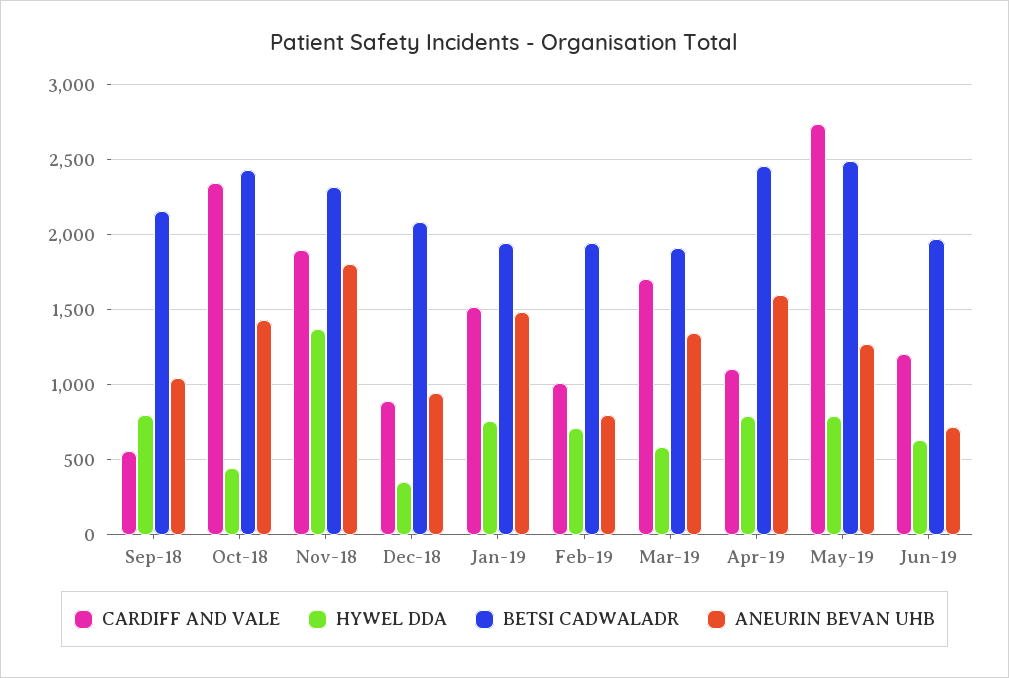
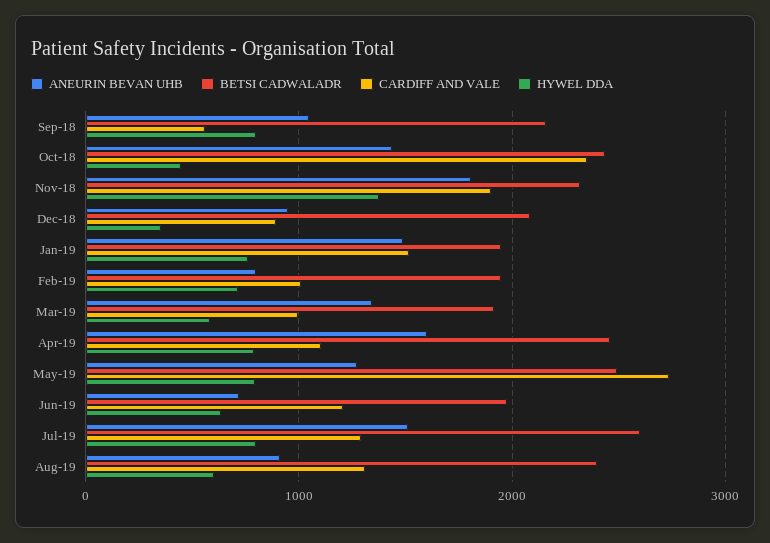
CARDIFF AND VALE, Mar-19: 1700 -> 1000
ANEURIN BEVAN UHB, Jul-19: none -> 1500
BETSI CADWALADR, Jul-19: none -> 2600
CARDIFF AND VALE, Jul-19: none -> 1300
HYWEL DDA, Jul-19: none -> 800
ANEURIN BEVAN UHB, Aug-19: none -> 900
BETSI CADWALADR, Aug-19: none -> 2400
CARDIFF AND VALE, Aug-19: none -> 1300
HYWEL DDA, Aug-19: none -> 600

